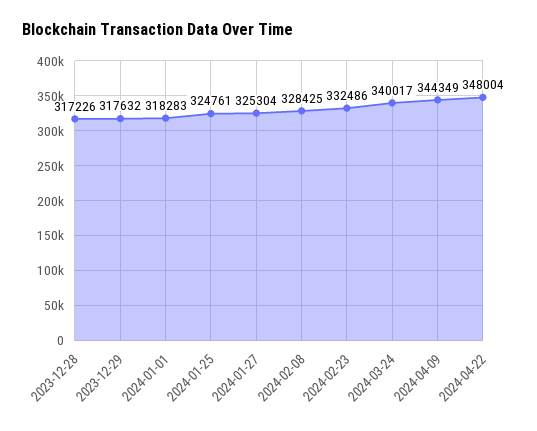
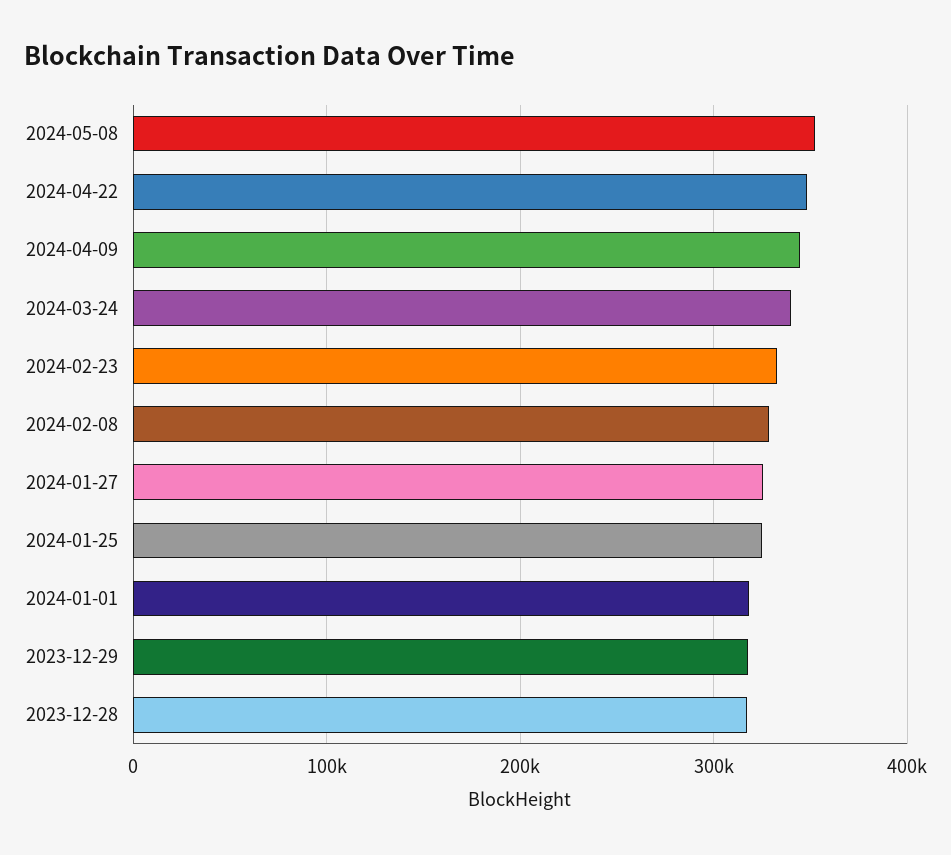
2024-05-08: none -> 350000

